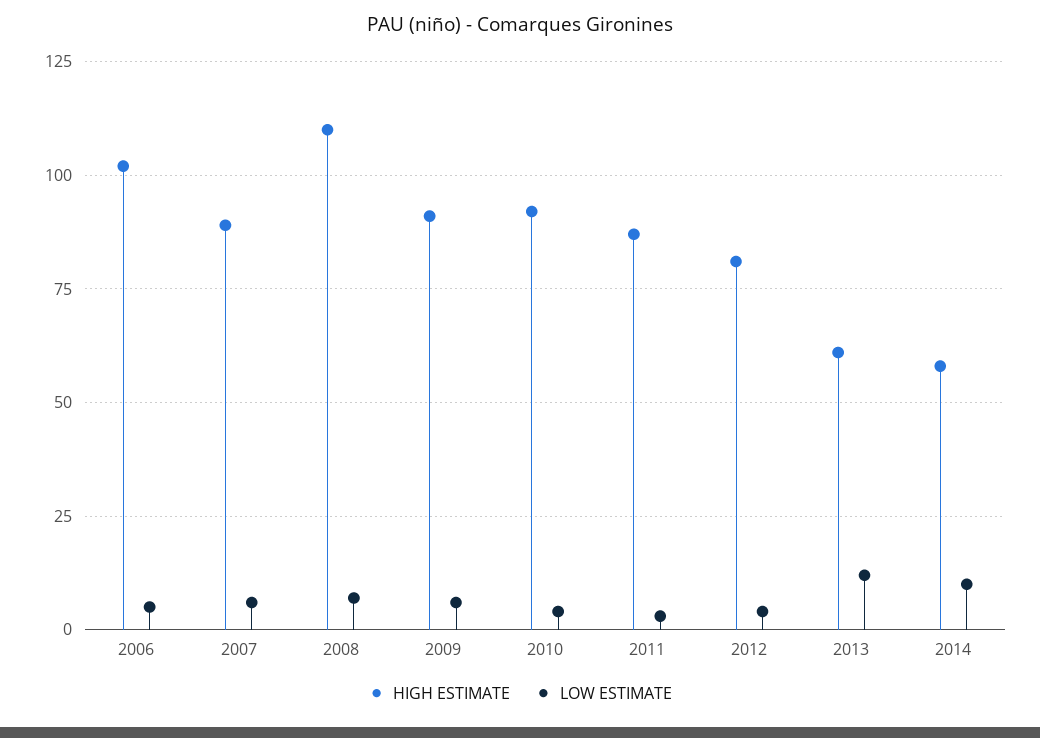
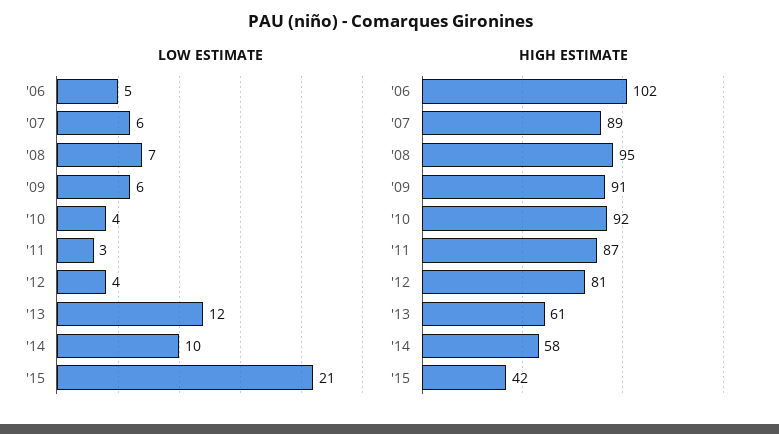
HIGH ESTIMATE, 2008: 110 -> 95
LOW ESTIMATE, '15: none -> 21
HIGH ESTIMATE, '15: none -> 42

